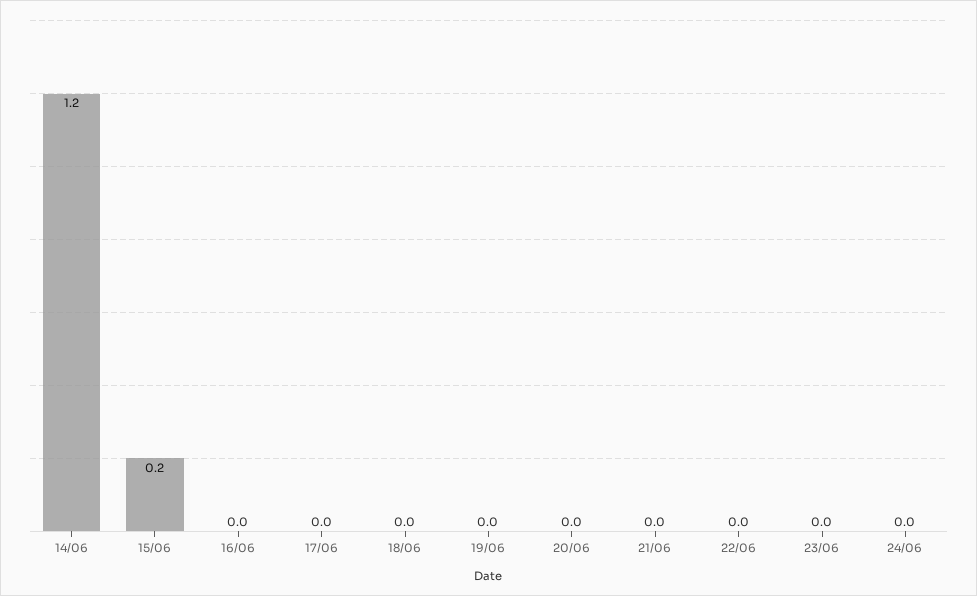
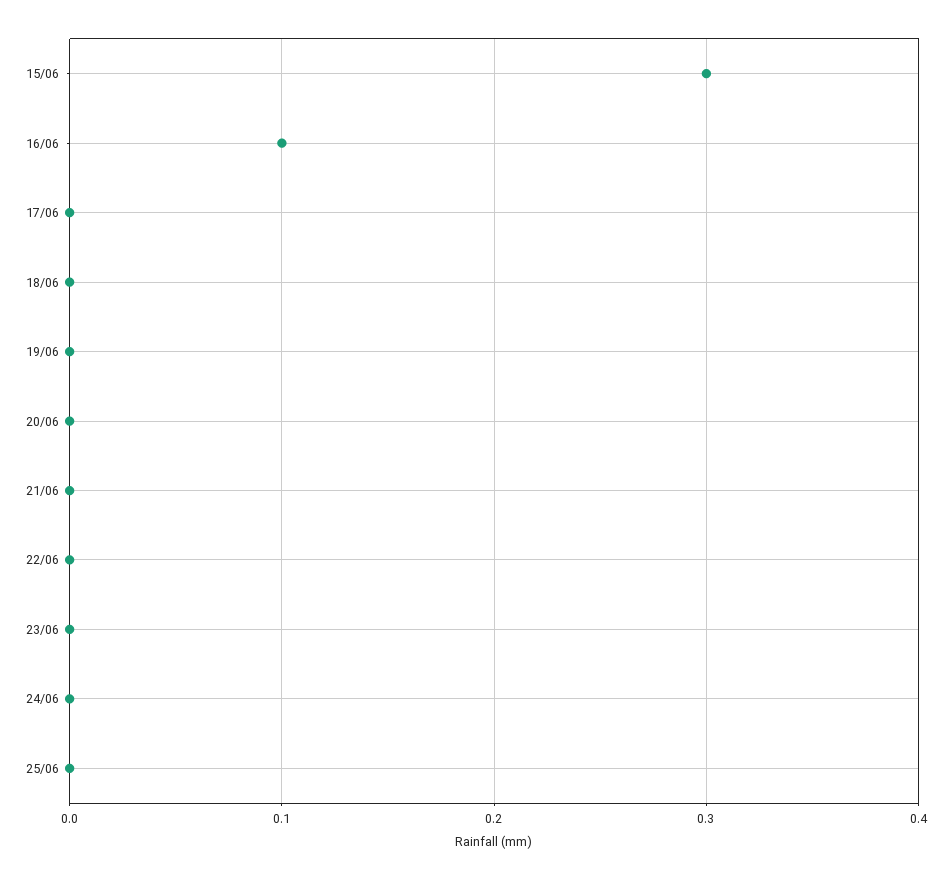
14/06: 1.2 -> none
15/06: 0.2 -> 0.3
16/06: 0 -> 0.1
25/06: none -> 0

